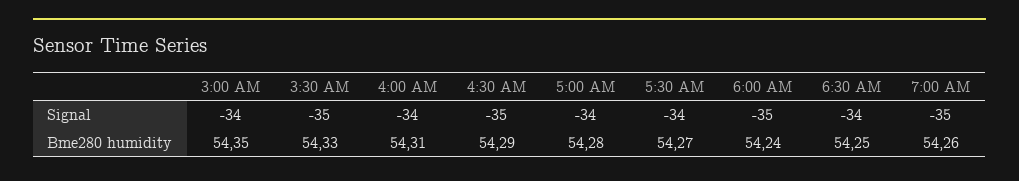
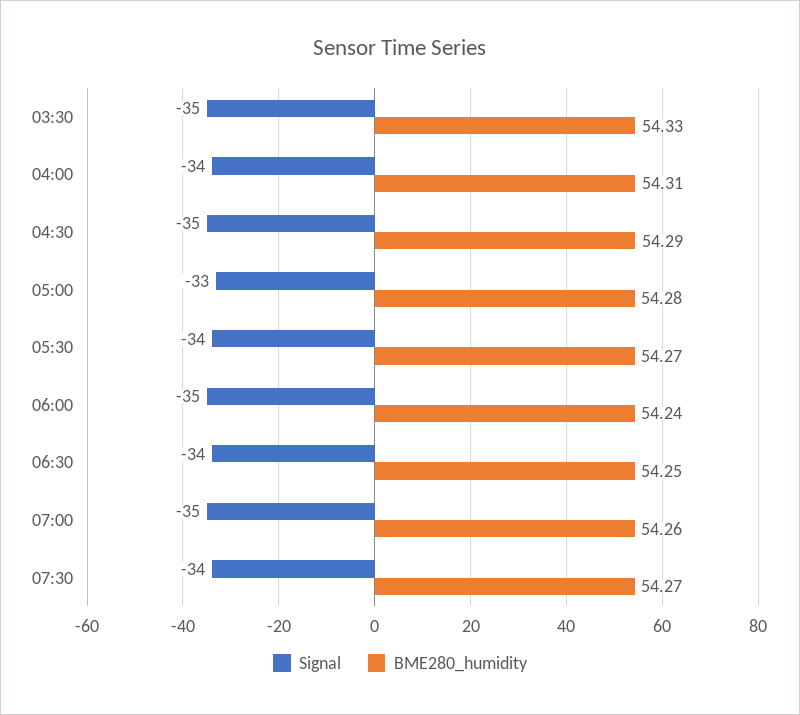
Signal, 3:00 AM: -34 -> none
Signal, 5:00 AM: -34 -> -33
Bme280 humidity, 3:00 AM: 54.35 -> none
Signal, 07:30: none -> -34
Bme280 humidity, 07:30: none -> 54.27

